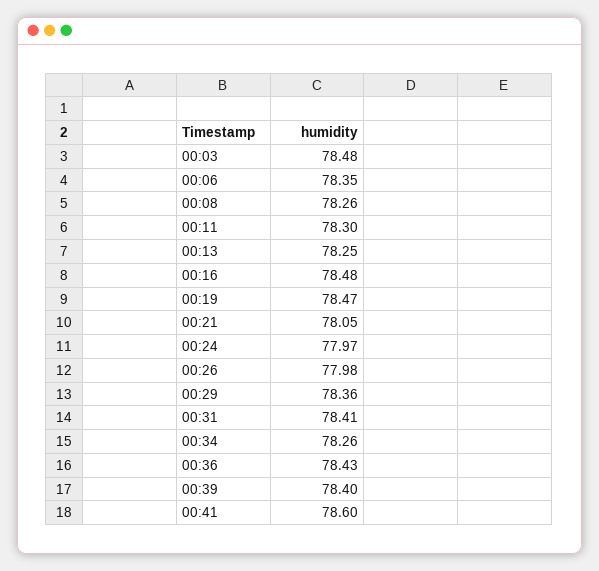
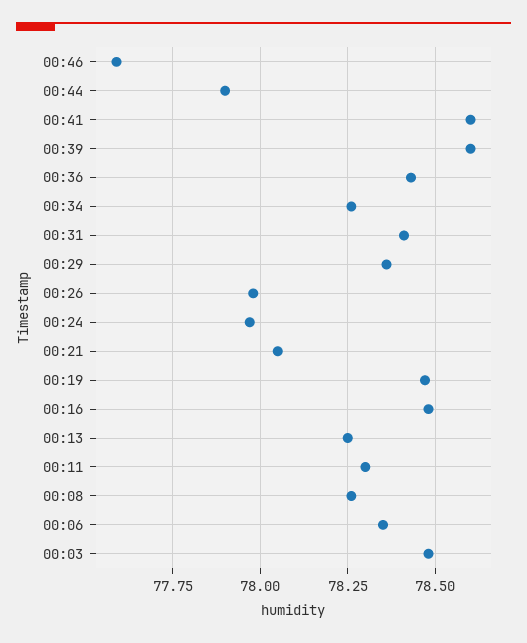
00:39: 78.4 -> 78.6
00:46: none -> 77.6
00:44: none -> 77.9

